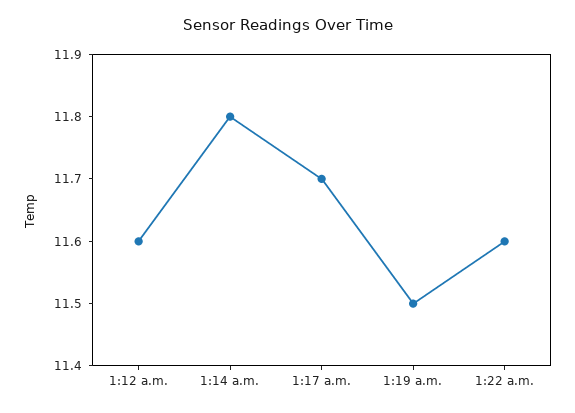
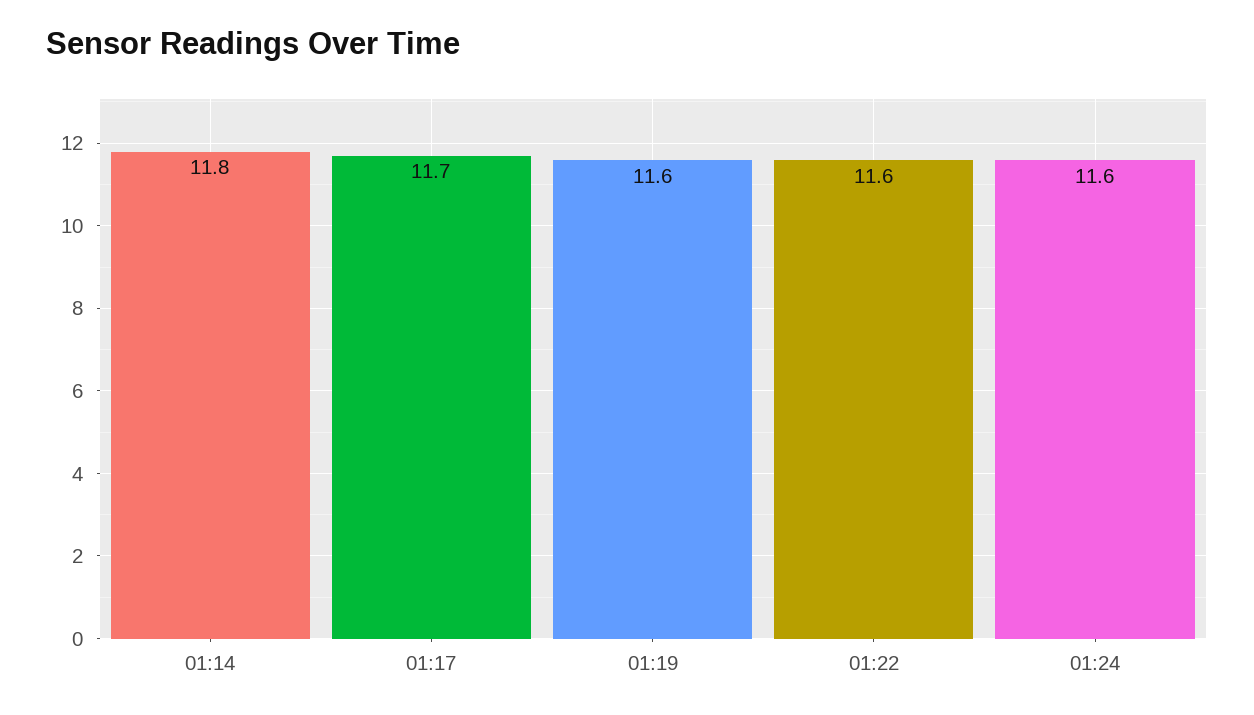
1:12 a.m.: 11.6 -> none
1:19 a.m.: 11.5 -> 11.6
01:24: none -> 11.6

